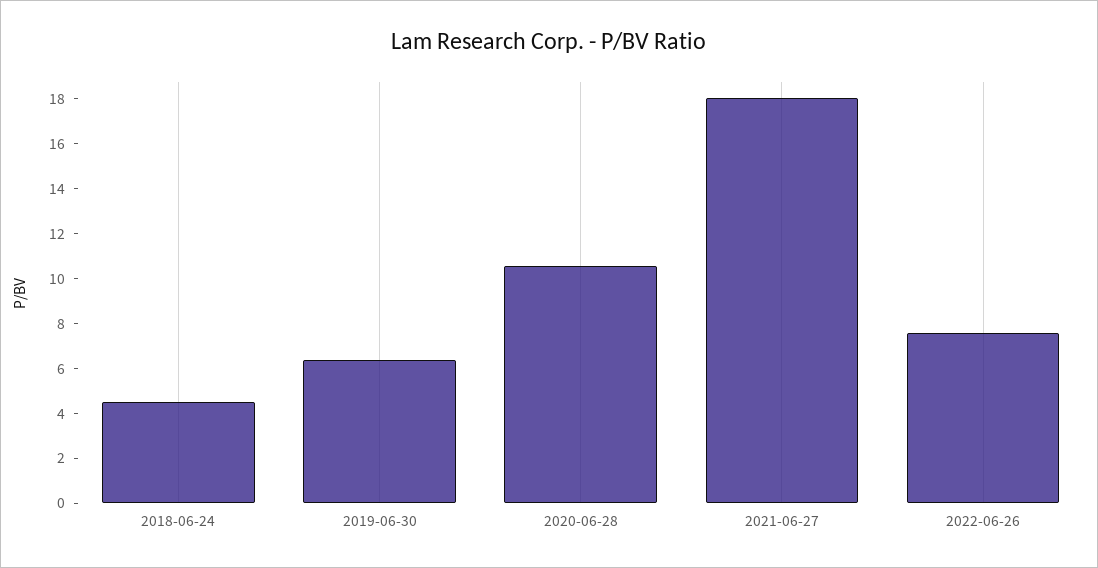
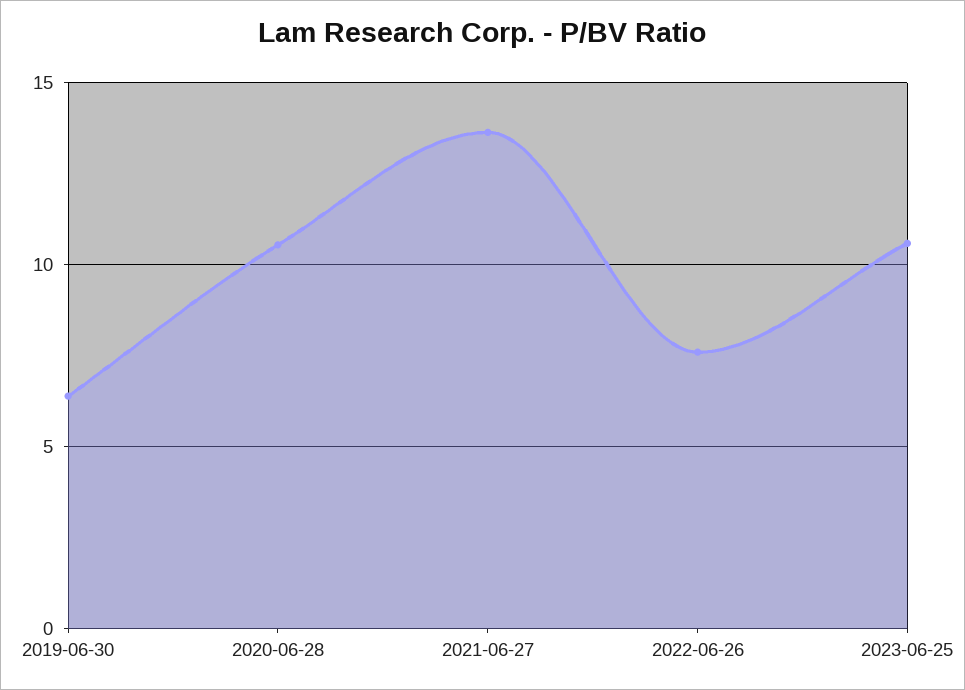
2018-06-24: 4.5 -> none
2021-06-27: 18 -> 13.5
2023-06-25: none -> 10.5

